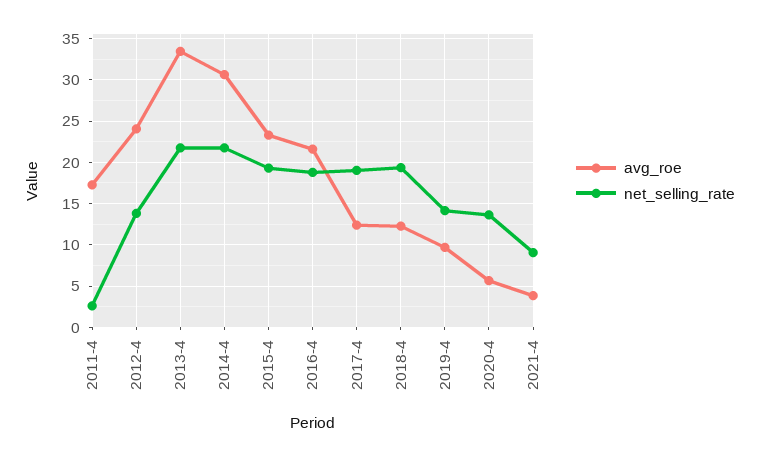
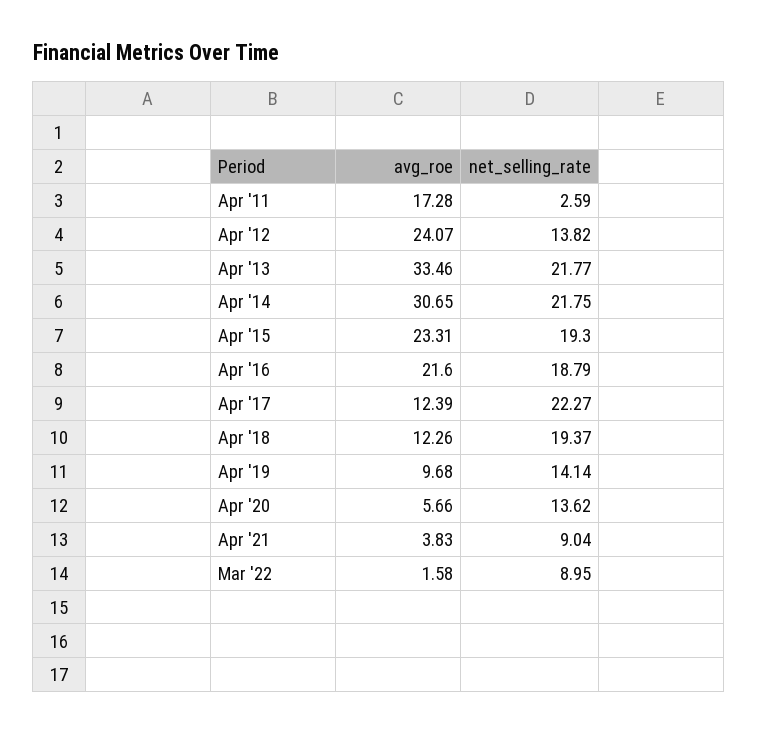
net_selling_rate, 2017-4: 19 -> 22.27
avg_roe, Mar '22: none -> 1.58
net_selling_rate, Mar '22: none -> 8.95

